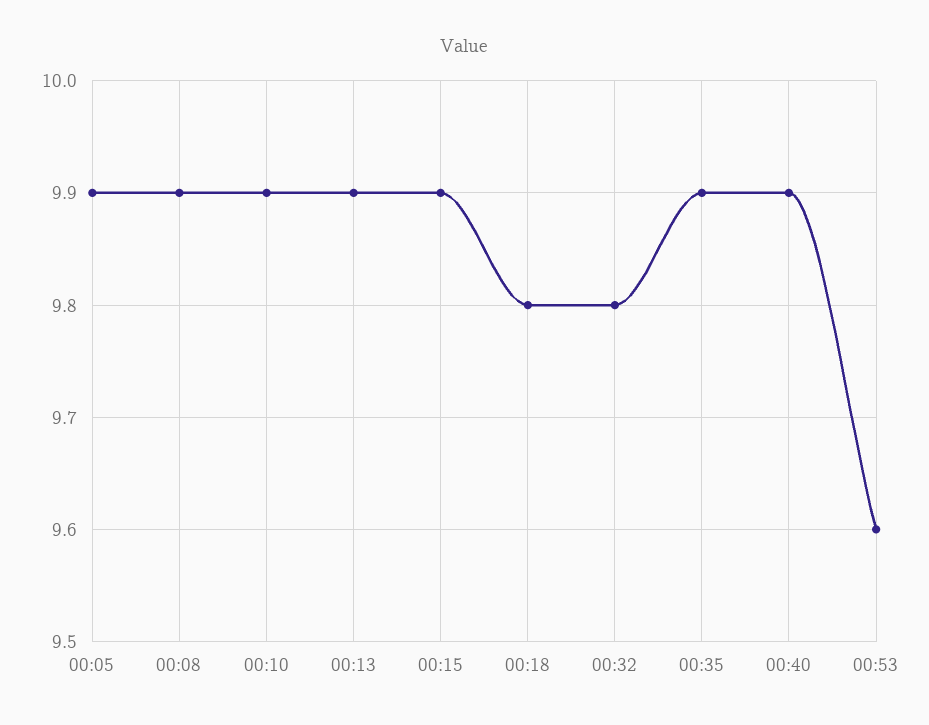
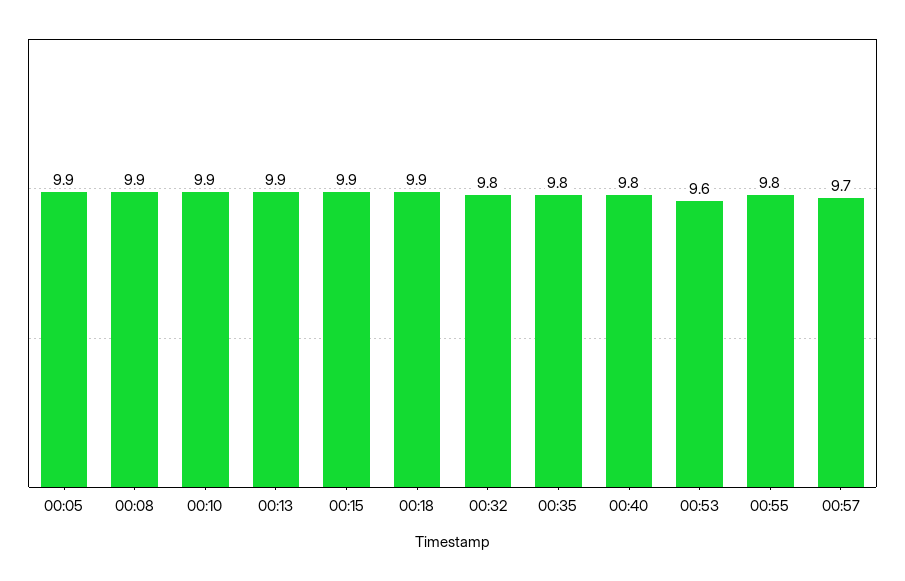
00:18: 9.8 -> 9.9
00:35: 9.9 -> 9.8
00:40: 9.9 -> 9.8
00:55: none -> 9.8
00:57: none -> 9.7

